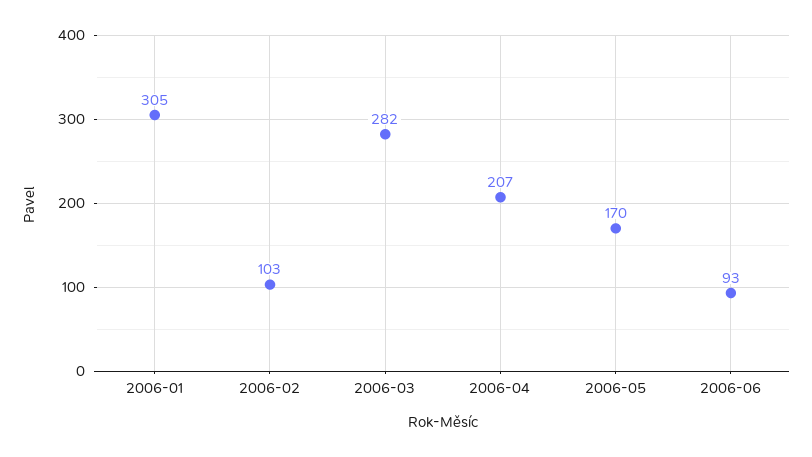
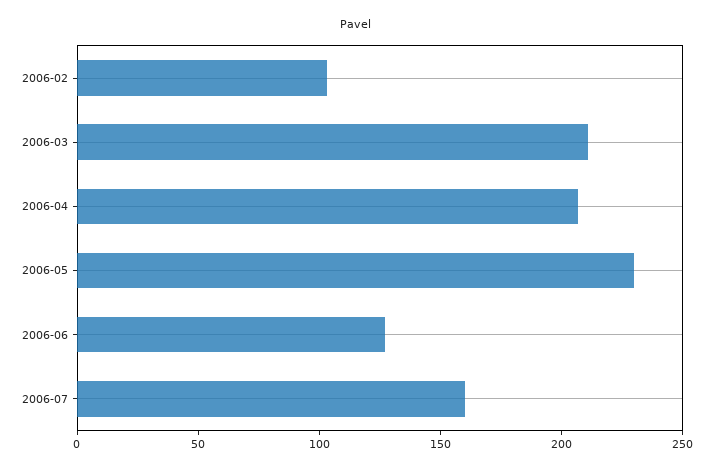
2006-01: 305 -> none
2006-03: 282 -> 210
2006-05: 170 -> 230
2006-06: 93 -> 130
2006-07: none -> 160

